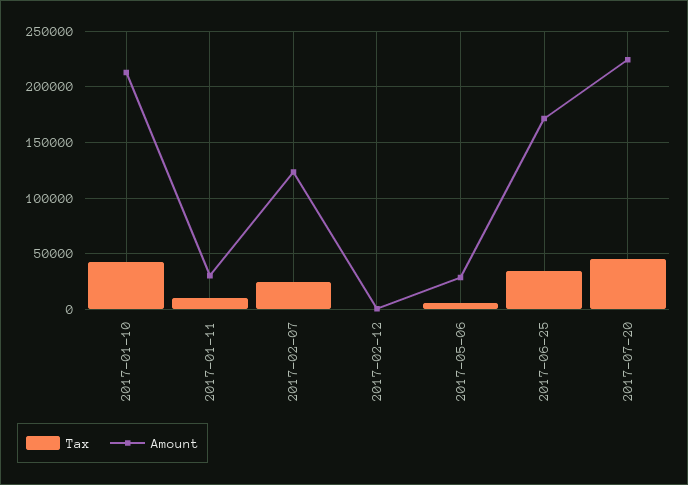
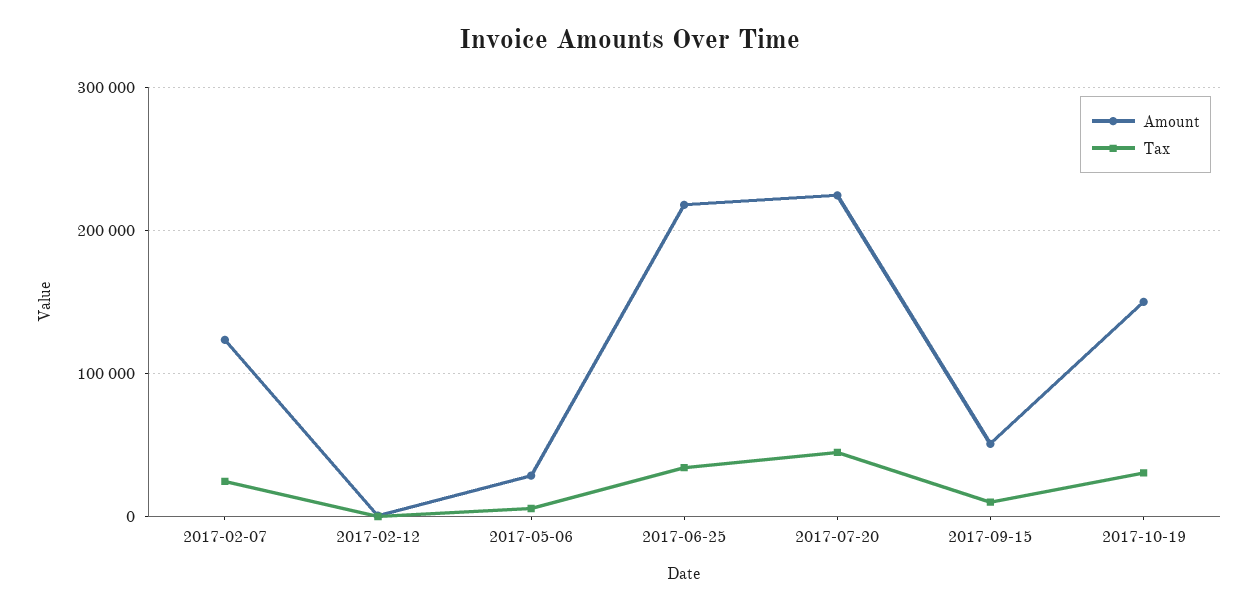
Tax, 2017-01-10: 40000 -> none
Amount, 2017-01-10: 210000 -> none
Tax, 2017-01-11: 10000 -> none
Amount, 2017-01-11: 30000 -> none
Amount, 2017-06-25: 170000 -> 220000
Amount, 2017-09-15: none -> 50000
Tax, 2017-09-15: none -> 10000
Amount, 2017-10-19: none -> 150000
Tax, 2017-10-19: none -> 30000

